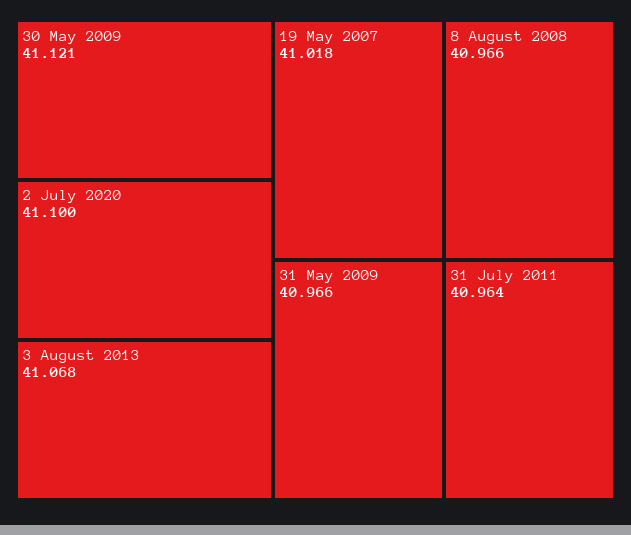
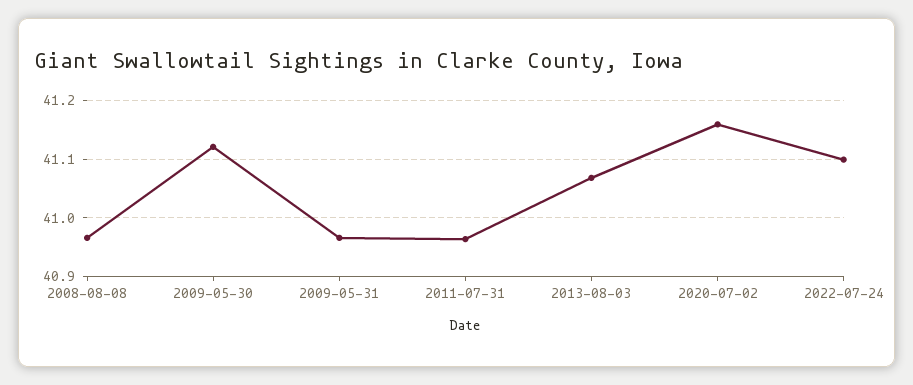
2 July 2020: 41.1 -> 41.16
19 May 2007: 41.018 -> none
2022-07-24: none -> 41.1

